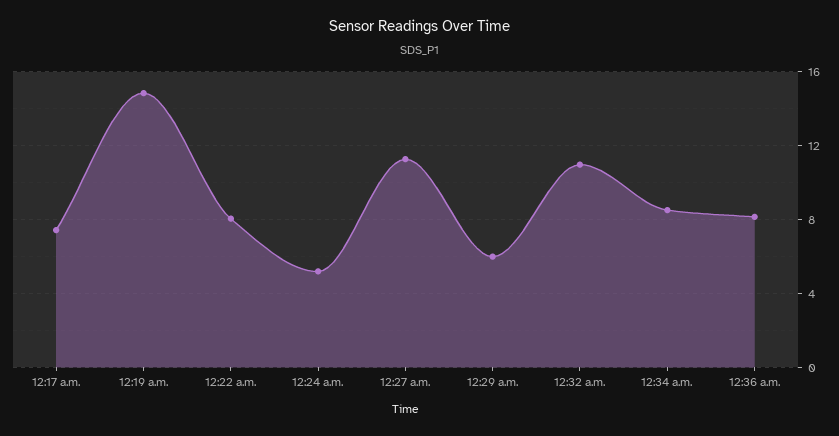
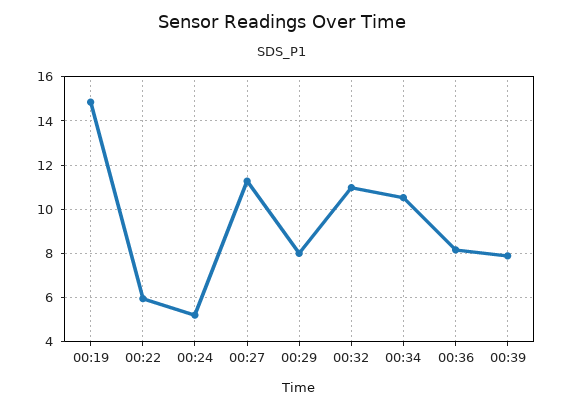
12:17 a.m.: 7.5 -> none
12:22 a.m.: 8 -> 6
12:29 a.m.: 6 -> 8
12:34 a.m.: 8.5 -> 10.5
00:39: none -> 8

